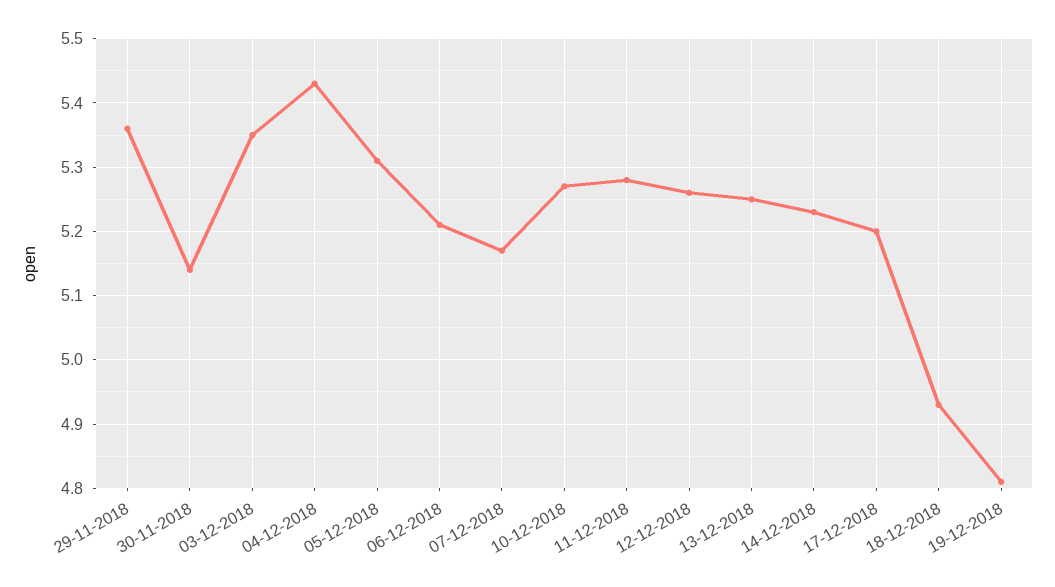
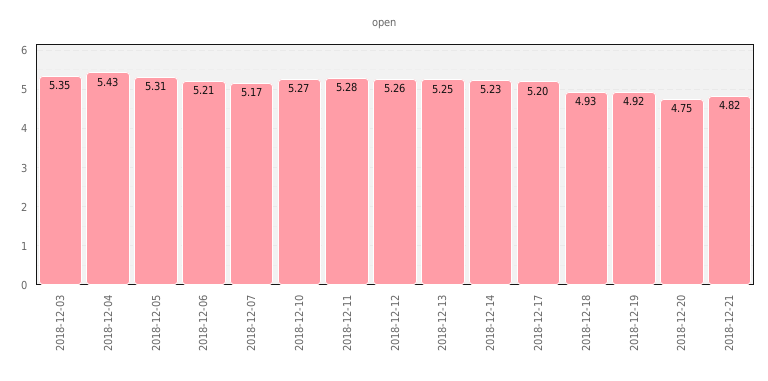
29-11-2018: 5.36 -> none
30-11-2018: 5.14 -> none
19-12-2018: 4.81 -> 4.92
2018-12-20: none -> 4.75
2018-12-21: none -> 4.82

